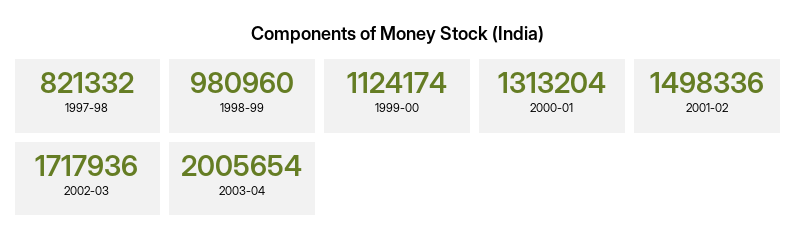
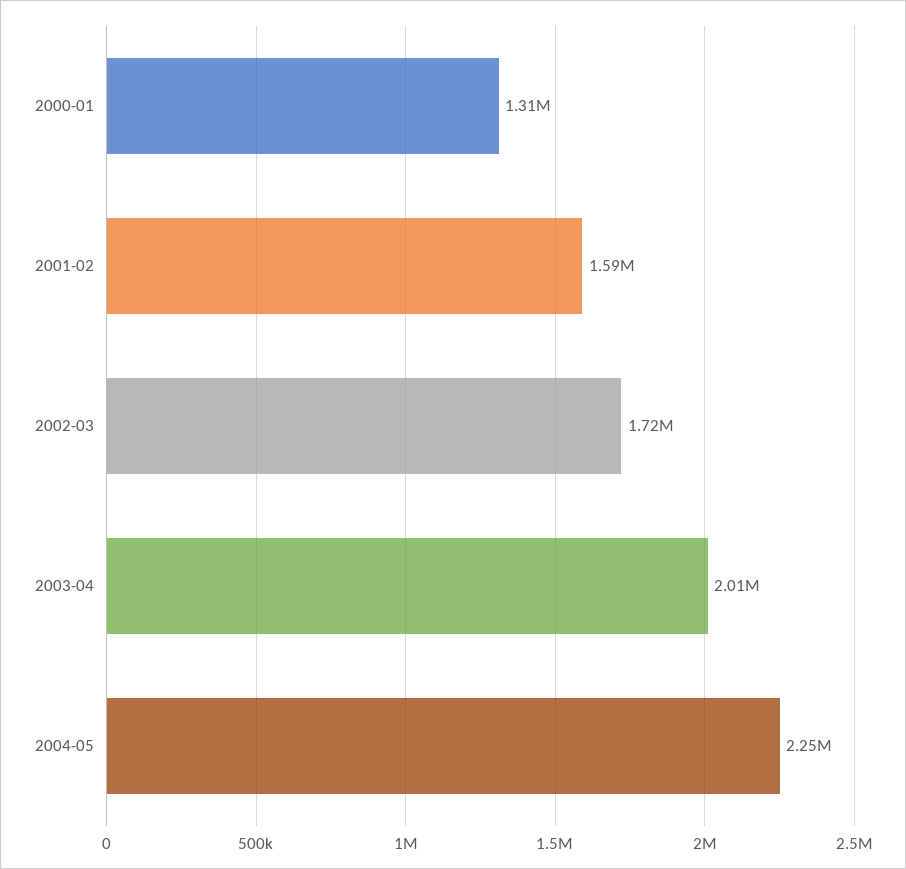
1997-98: 821332 -> none
1998-99: 980960 -> none
1999-00: 1124174 -> none
2001-02: 1498336 -> 1590000
2004-05: none -> 2250000

